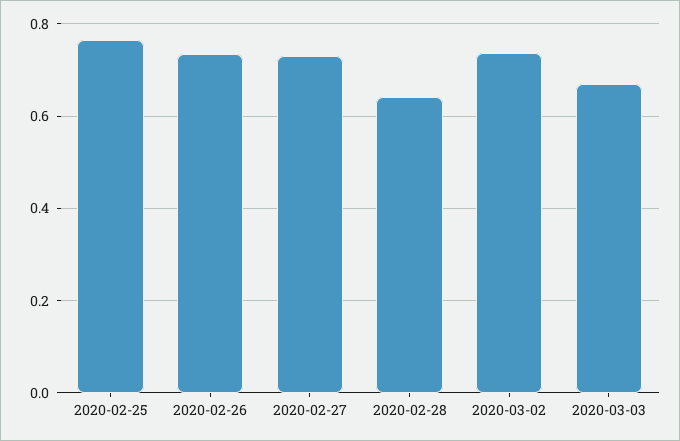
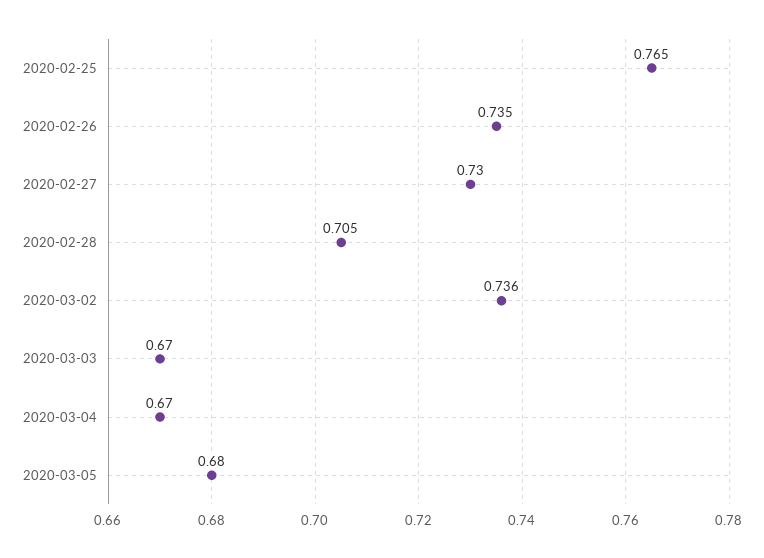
2020-02-28: 0.64 -> 0.705
2020-03-04: none -> 0.67
2020-03-05: none -> 0.68

